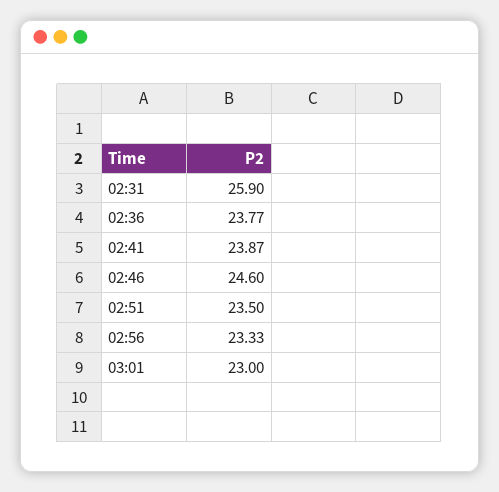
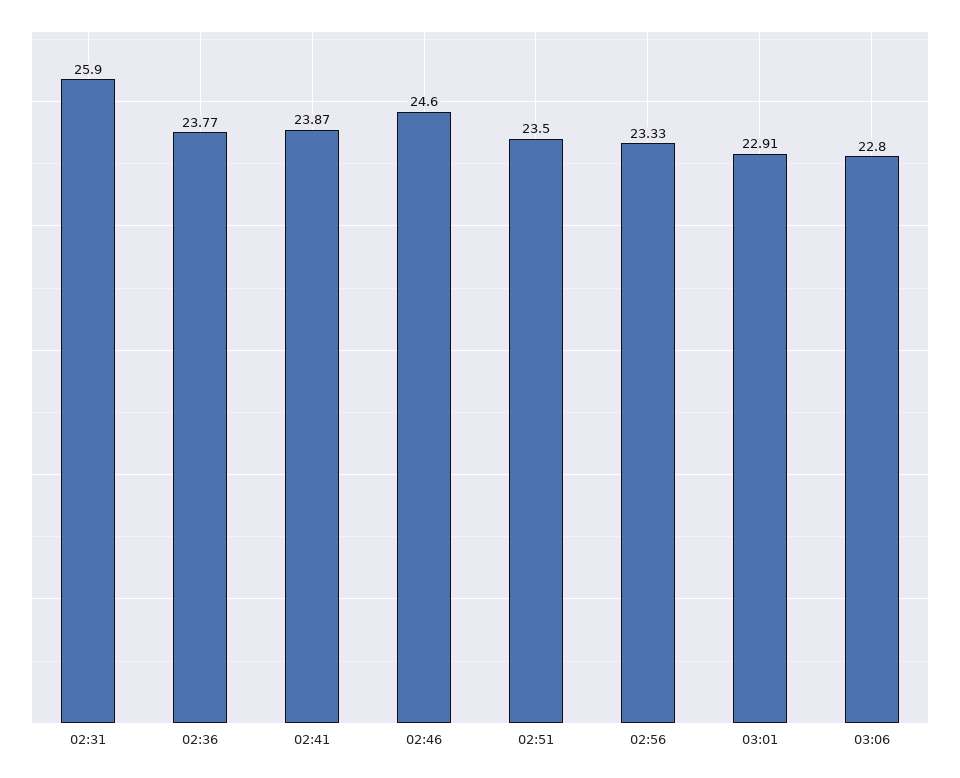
03:01: 23 -> 22.91
03:06: none -> 22.8

